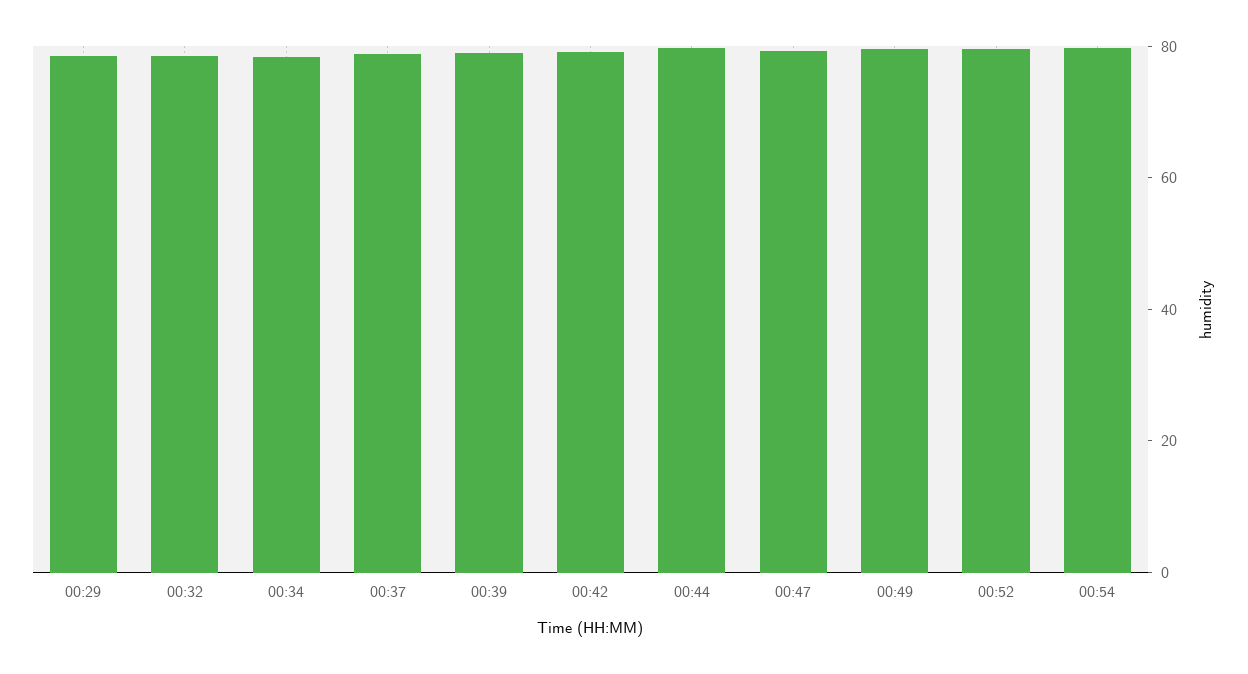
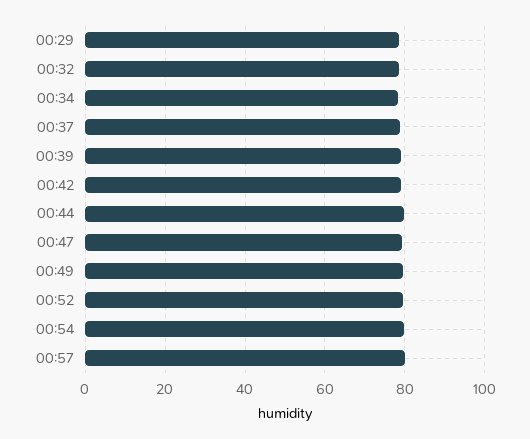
00:57: none -> 80

